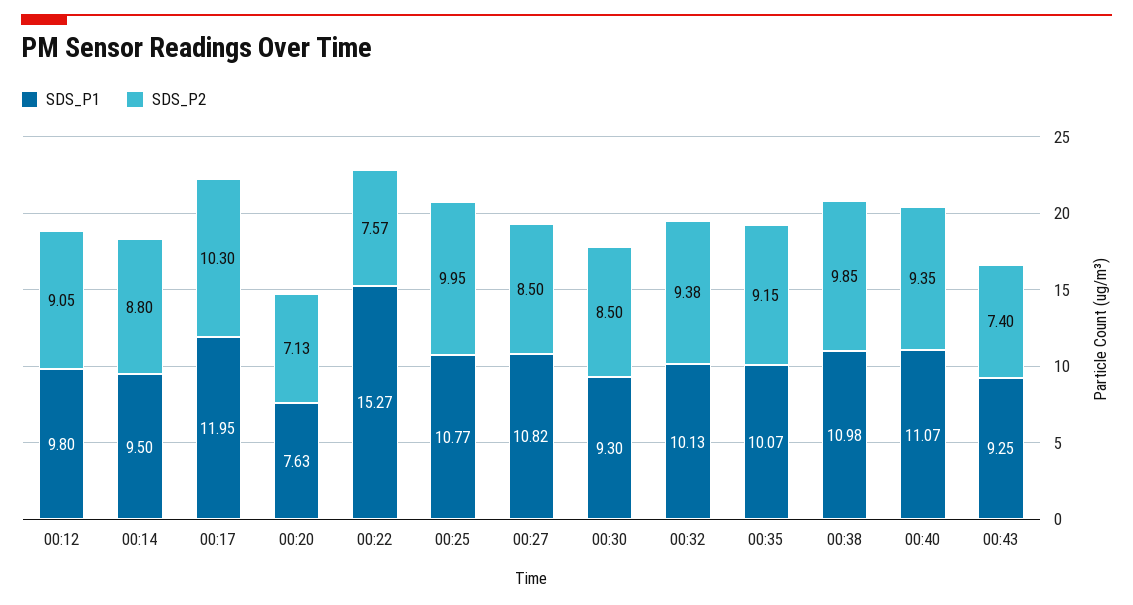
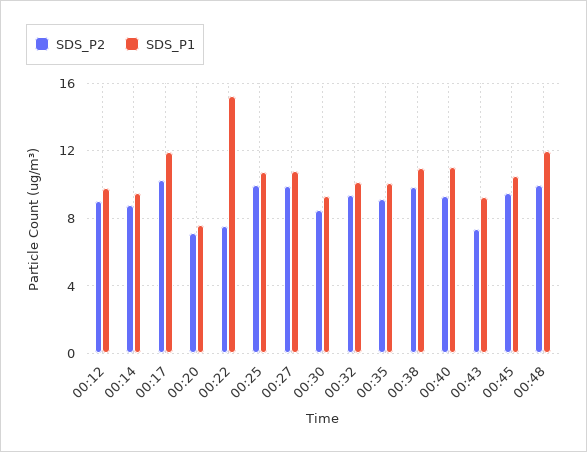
SDS_P2, 00:27: 8.5 -> 10
SDS_P2, 00:45: none -> 9.5
SDS_P1, 00:45: none -> 10.5
SDS_P2, 00:48: none -> 10
SDS_P1, 00:48: none -> 12

